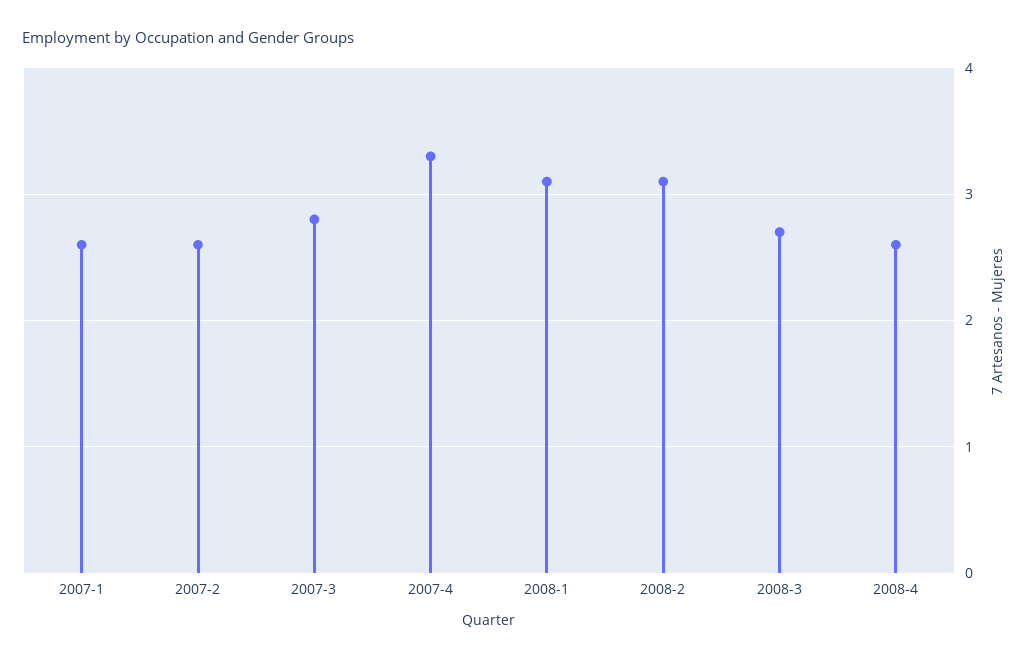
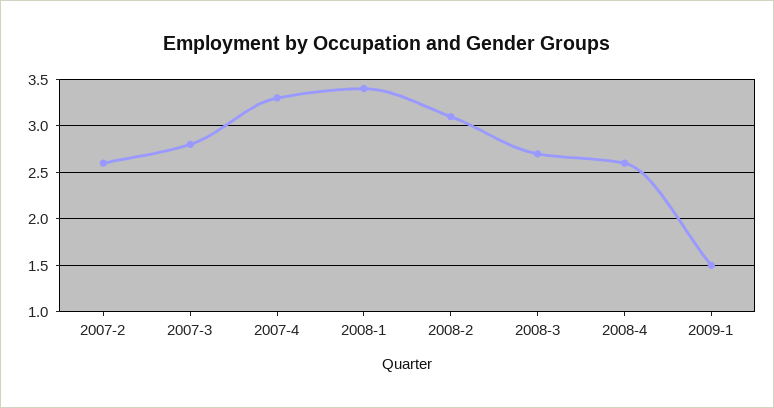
2007-1: 2.6 -> none
2008-1: 3.1 -> 3.4
2009-1: none -> 1.5

